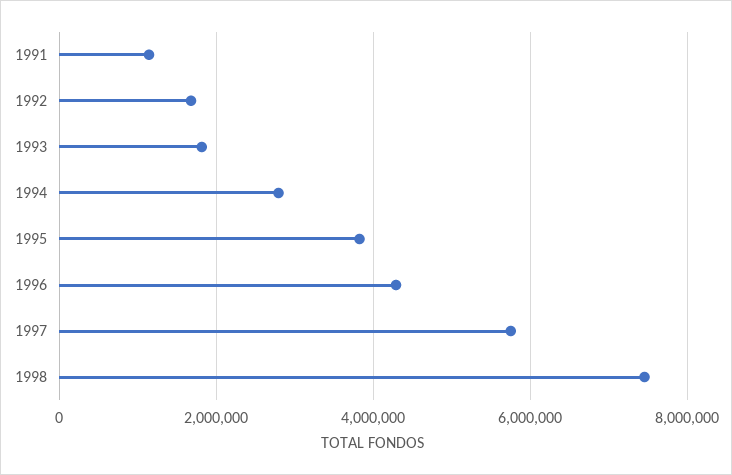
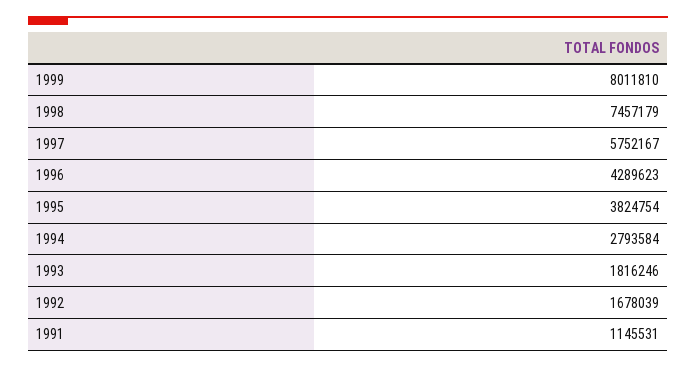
1999: none -> 8011810

